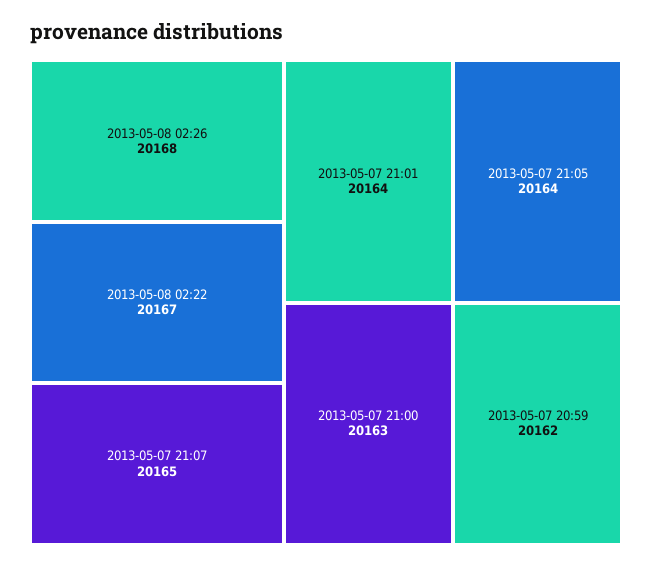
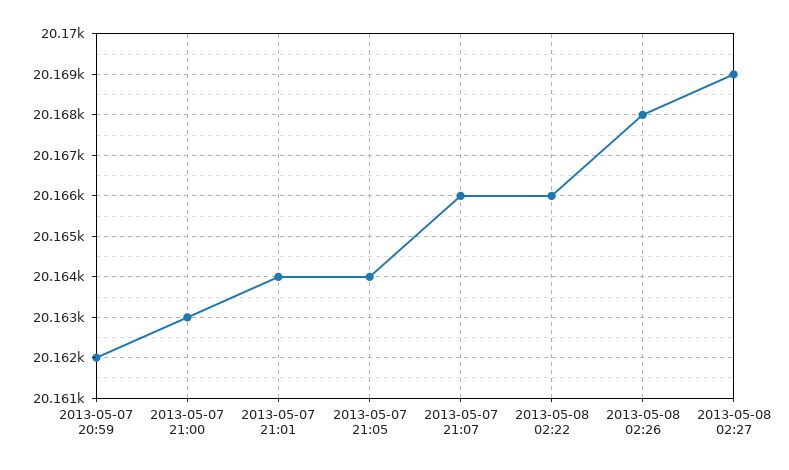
2013-05-08 02:22: 20167 -> 20166
2013-05-07 21:07: 20165 -> 20166
2013-05-08 02:27: none -> 20169

